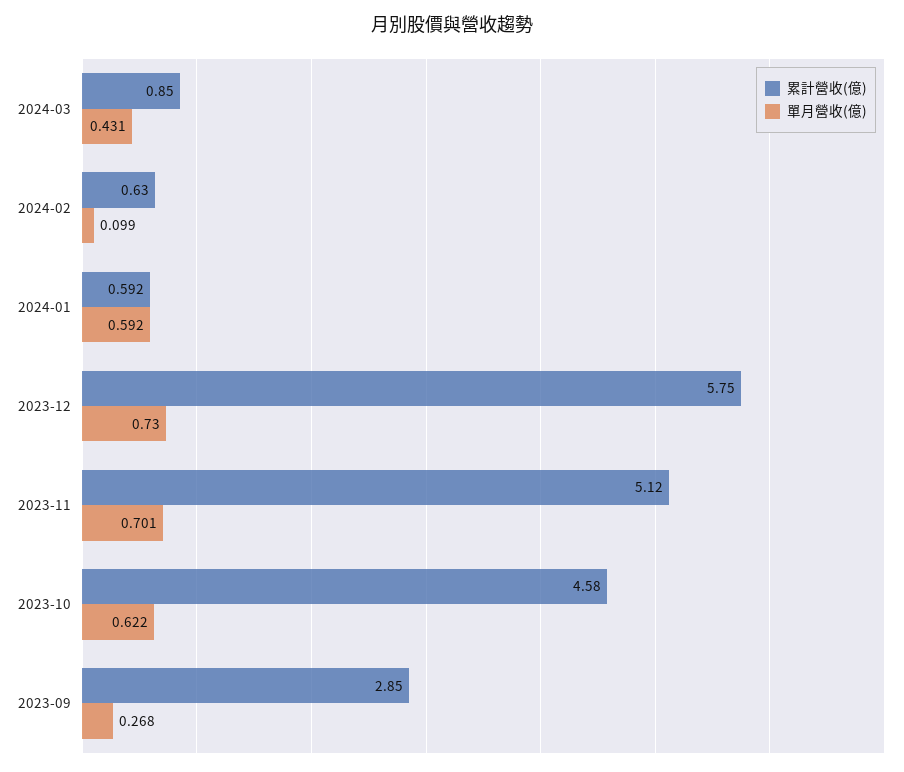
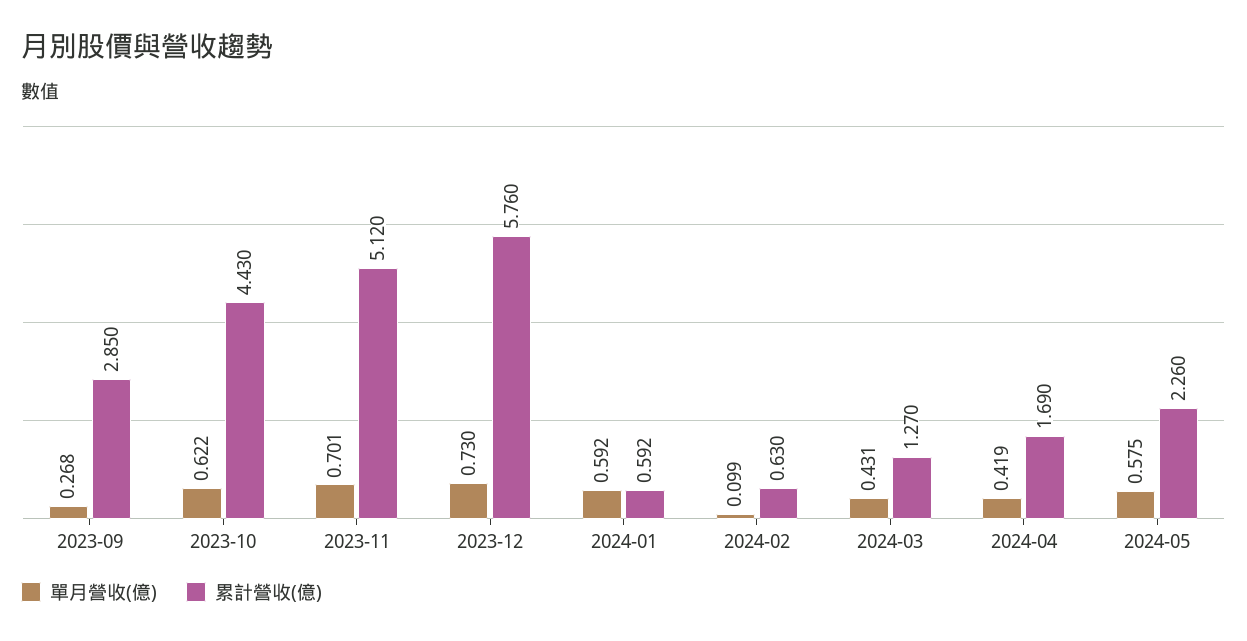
累計營收(億), 2024-03: 0.85 -> 1.27
累計營收(億), 2023-12: 5.75 -> 5.76
累計營收(億), 2023-10: 4.58 -> 4.43
單月營收(億), 2024-04: none -> 0.419
累計營收(億), 2024-04: none -> 1.69
單月營收(億), 2024-05: none -> 0.575
累計營收(億), 2024-05: none -> 2.26

